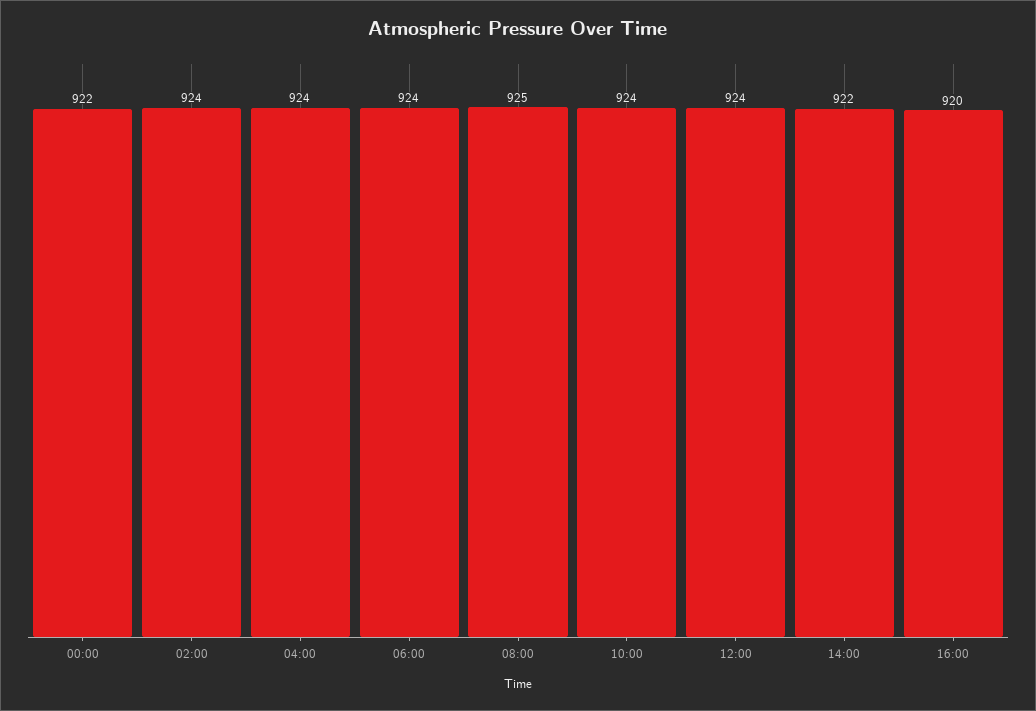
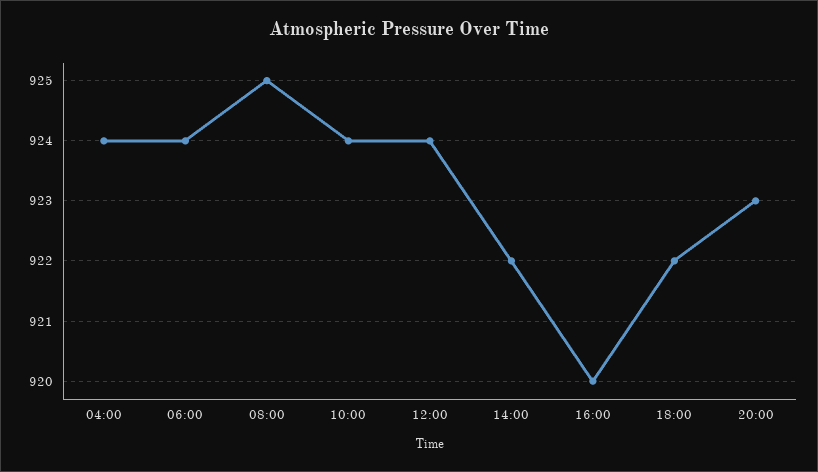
00:00: 922 -> none
02:00: 924 -> none
18:00: none -> 922
20:00: none -> 923

